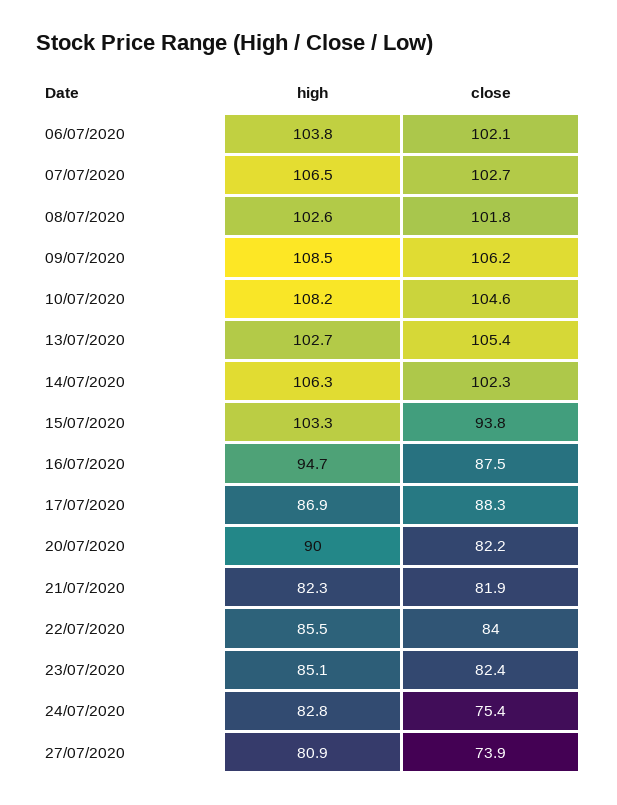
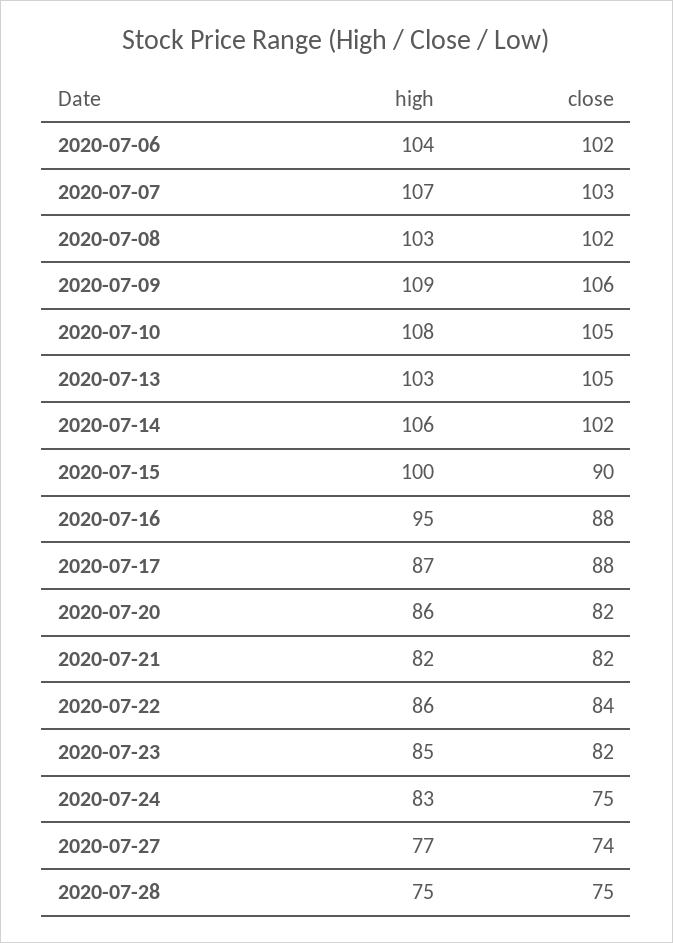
high, 15/07/2020: 103.3 -> 100
close, 15/07/2020: 93.8 -> 90
high, 20/07/2020: 90 -> 86
high, 27/07/2020: 80.9 -> 77
high, 2020-07-28: none -> 75
close, 2020-07-28: none -> 75

